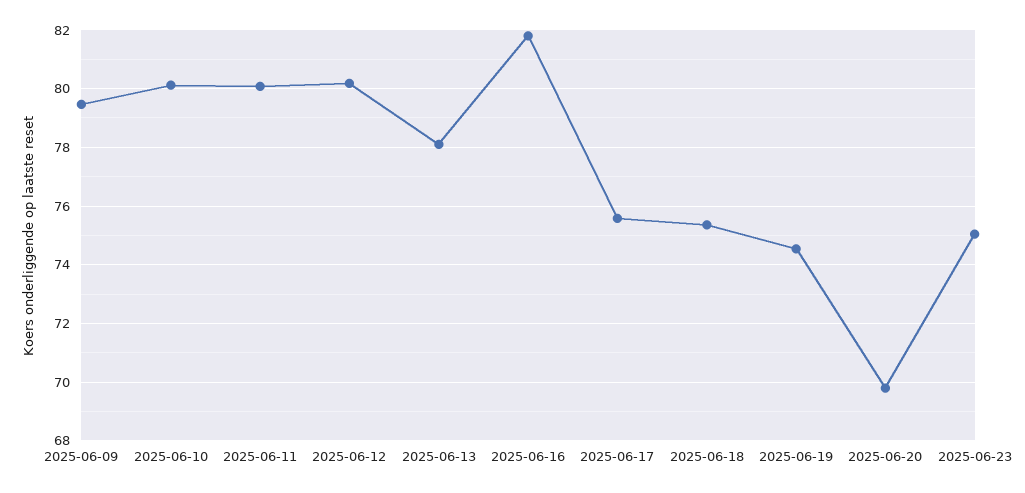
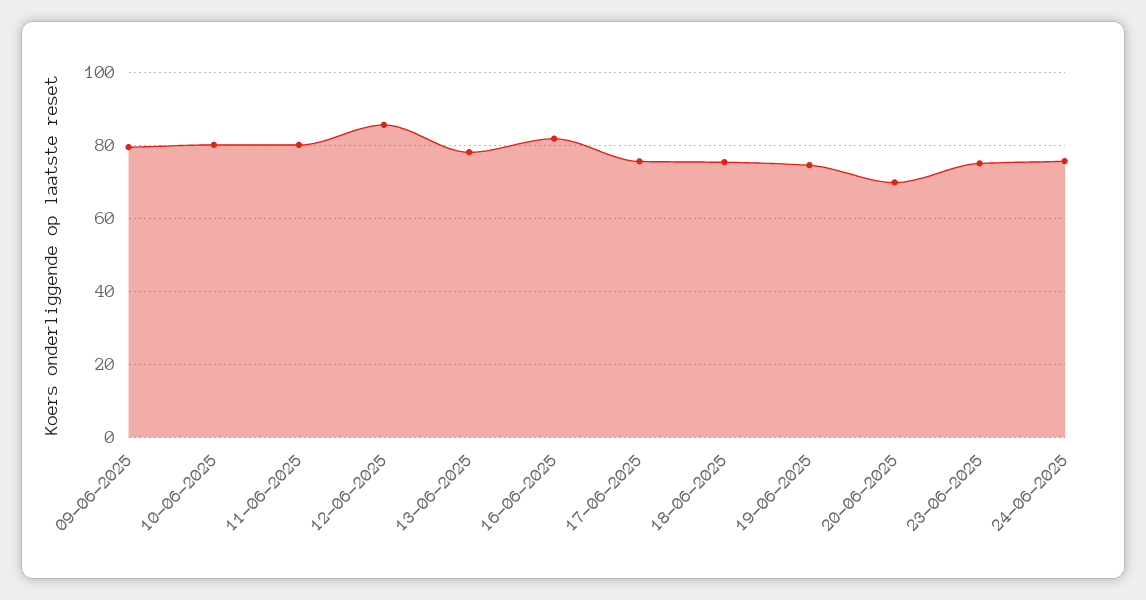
2025-06-12: 80.25 -> 86
24-06-2025: none -> 76

